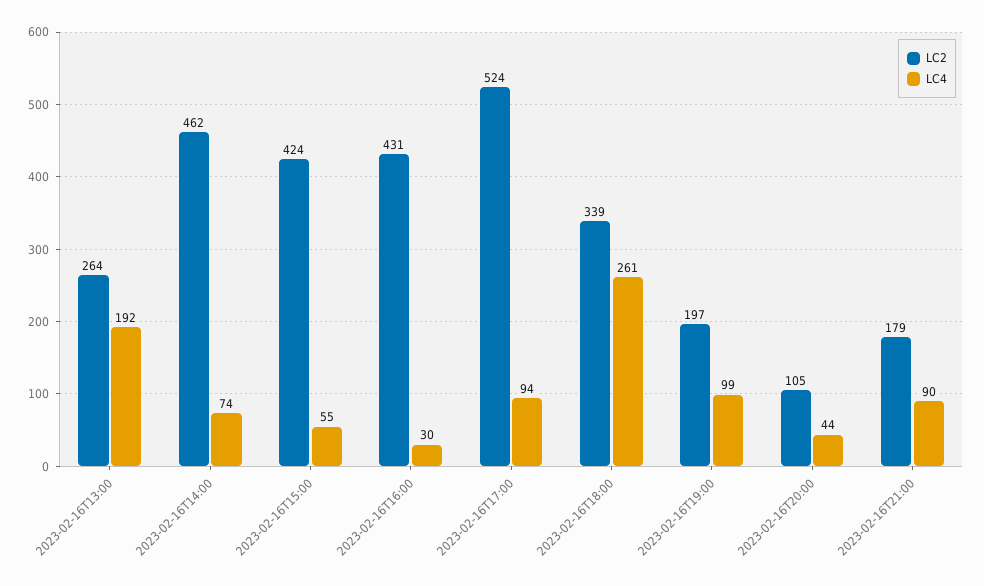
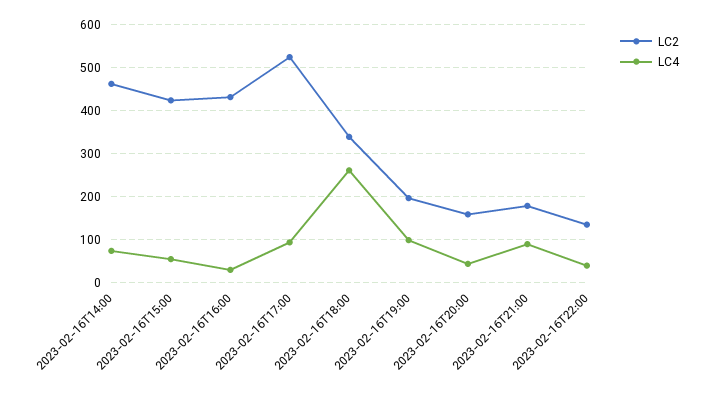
LC2, 2023-02-16T13:00: 264 -> none
LC4, 2023-02-16T13:00: 192 -> none
LC2, 2023-02-16T20:00: 105 -> 160
LC2, 2023-02-16T22:00: none -> 140
LC4, 2023-02-16T22:00: none -> 40

